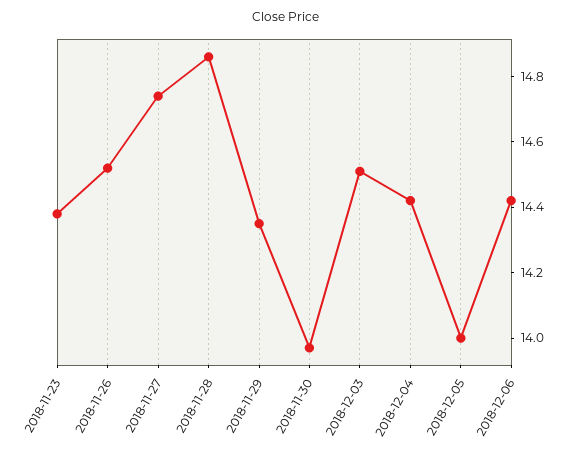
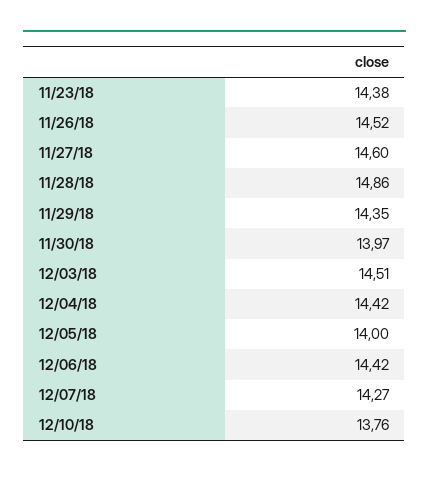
2018-11-27: 14.75 -> 14.6
12/07/18: none -> 14.27
12/10/18: none -> 13.76

